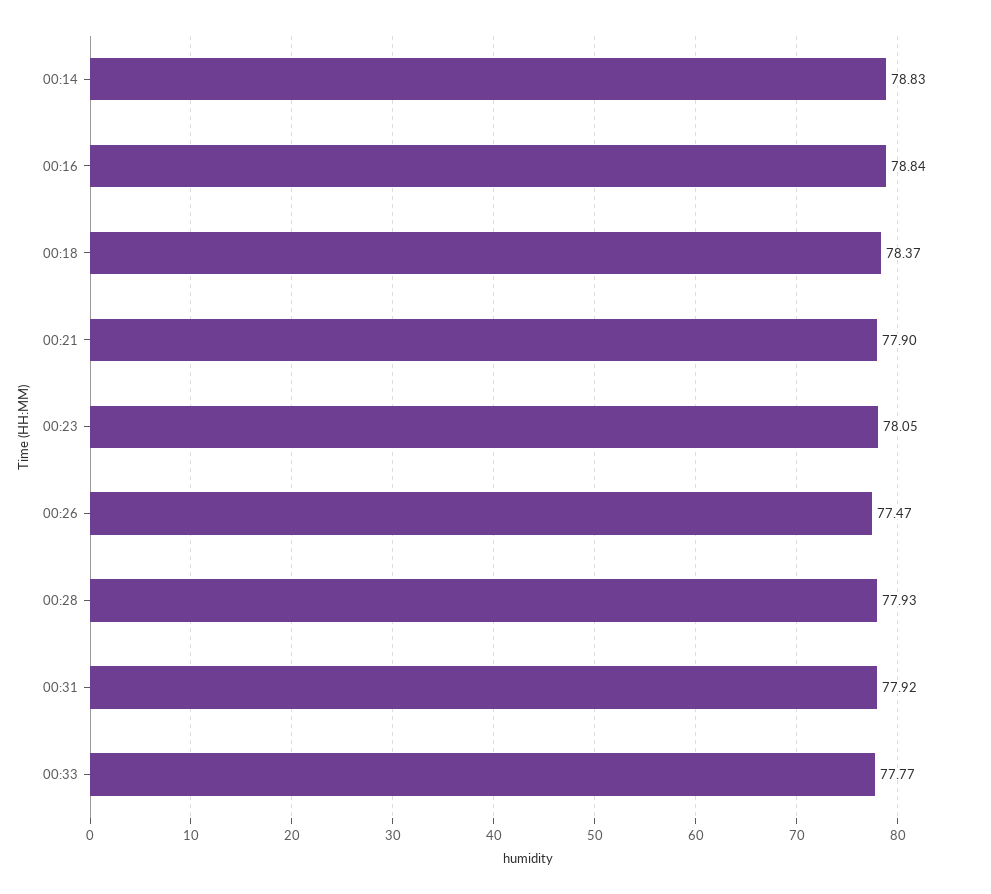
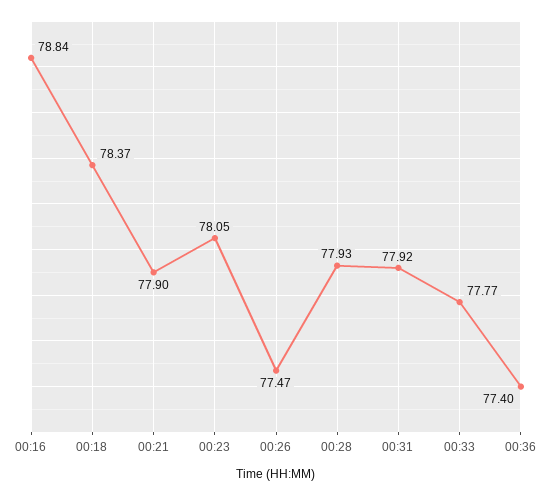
00:14: 78.83 -> none
00:36: none -> 77.4

